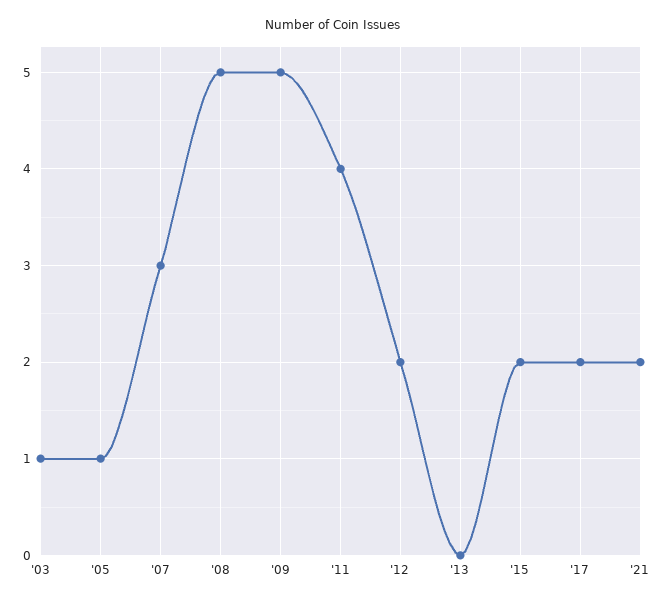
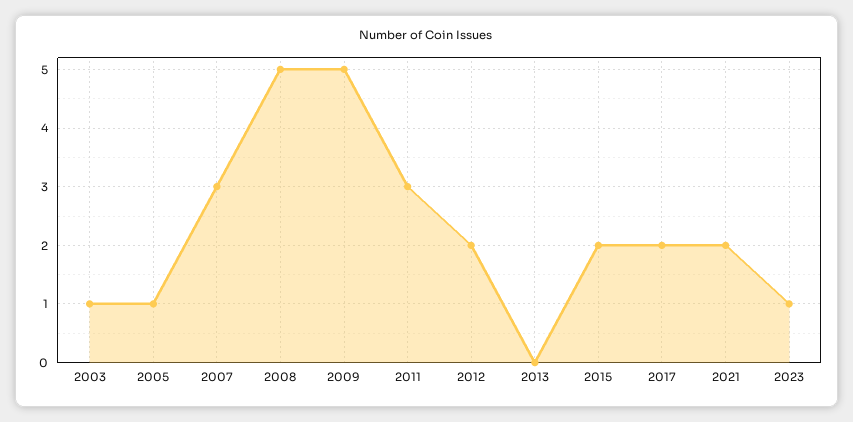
'11: 4 -> 3
2023: none -> 1

